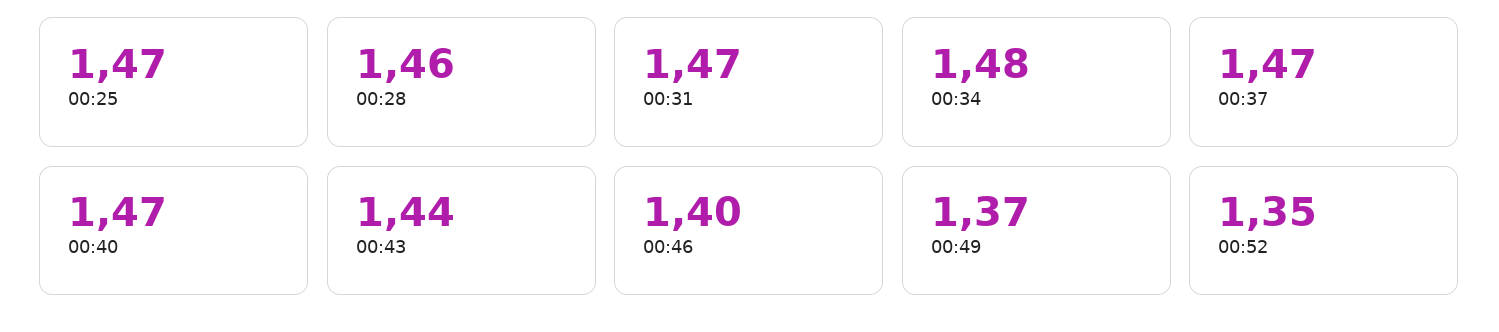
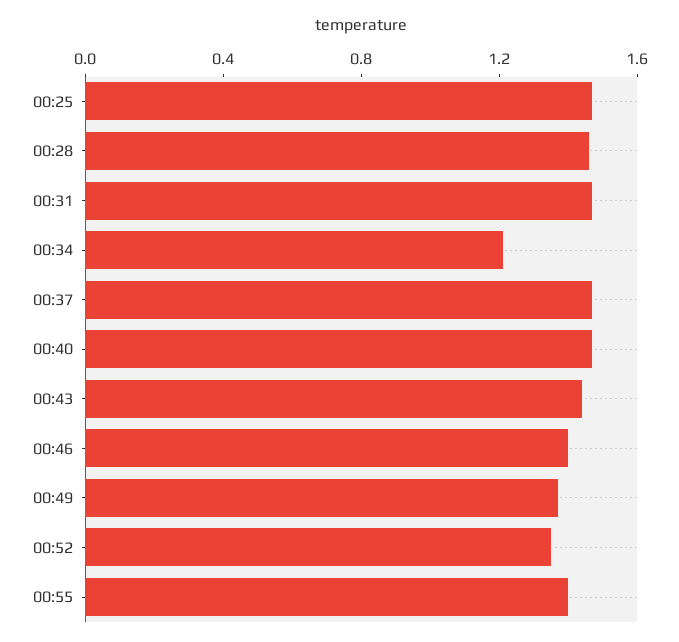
00:34: 1.48 -> 1.2
00:55: none -> 1.4

